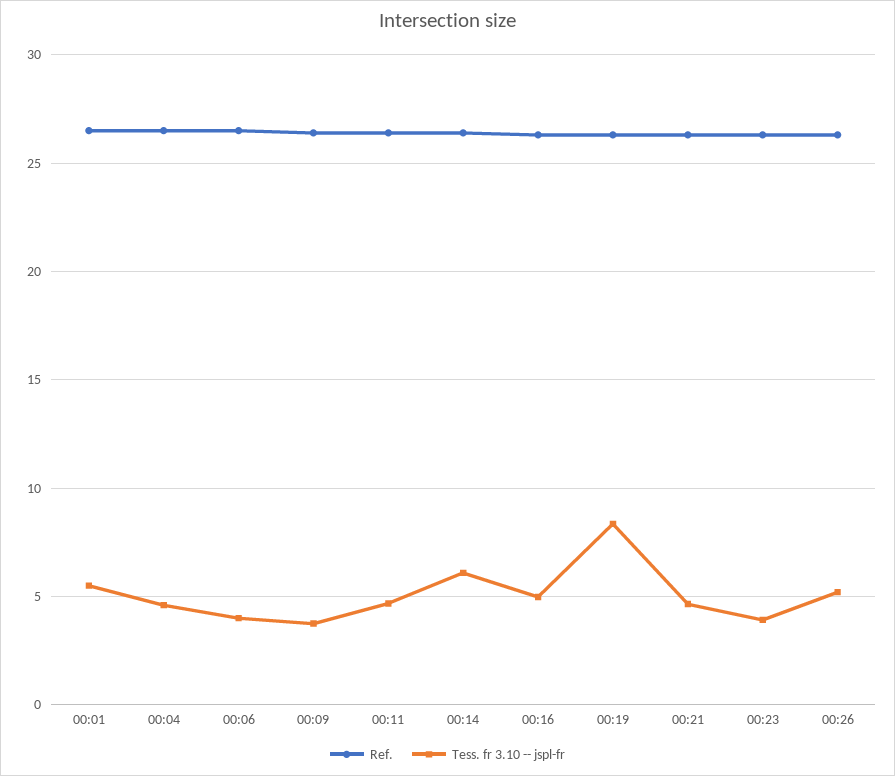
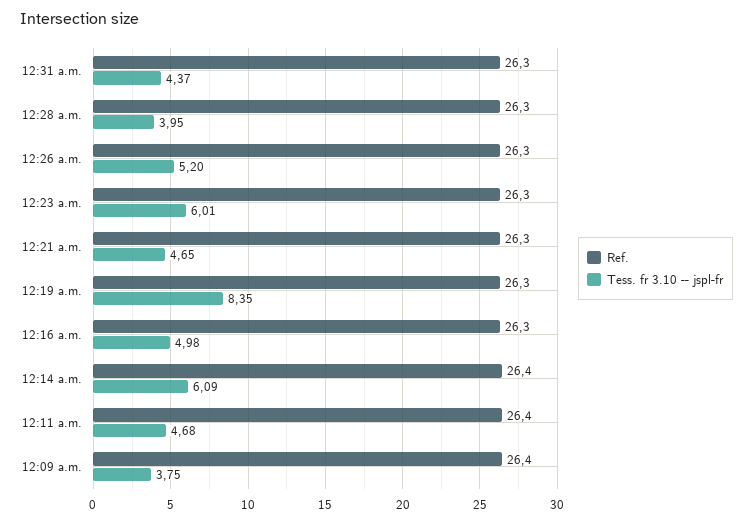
Ref., 00:01: 26.5 -> none
Tess. fr 3.10 -- jspl-fr, 00:01: 5.5 -> none
Ref., 00:04: 26.5 -> none
Tess. fr 3.10 -- jspl-fr, 00:04: 4.5 -> none
Ref., 00:06: 26.5 -> none
Tess. fr 3.10 -- jspl-fr, 00:06: 4 -> none
Tess. fr 3.10 -- jspl-fr, 00:23: 4 -> 6.01
Ref., 12:31 a.m.: none -> 26.3
Tess. fr 3.10 -- jspl-fr, 12:31 a.m.: none -> 4.37
Ref., 12:28 a.m.: none -> 26.3
Tess. fr 3.10 -- jspl-fr, 12:28 a.m.: none -> 3.95

